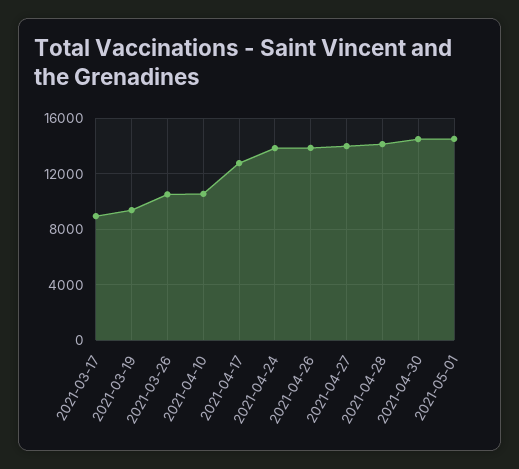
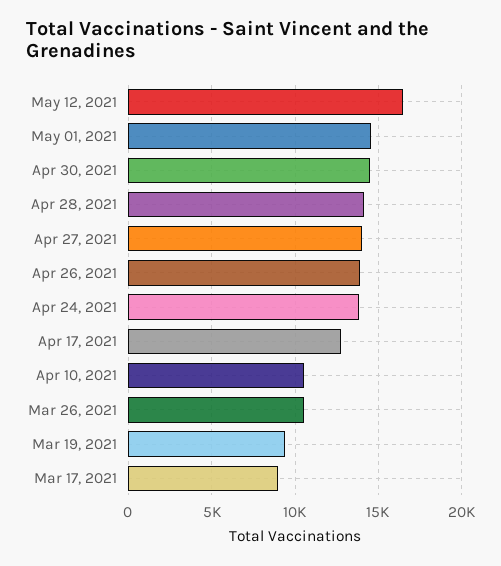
May 12, 2021: none -> 16500

